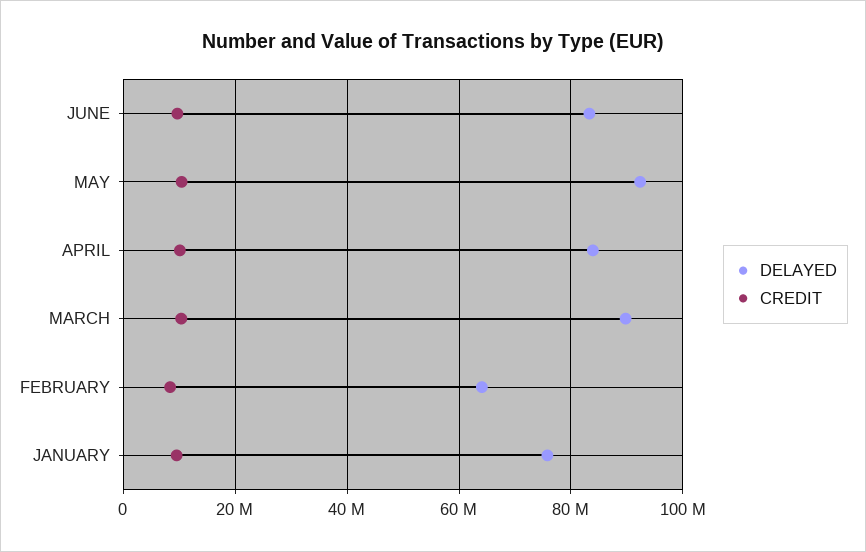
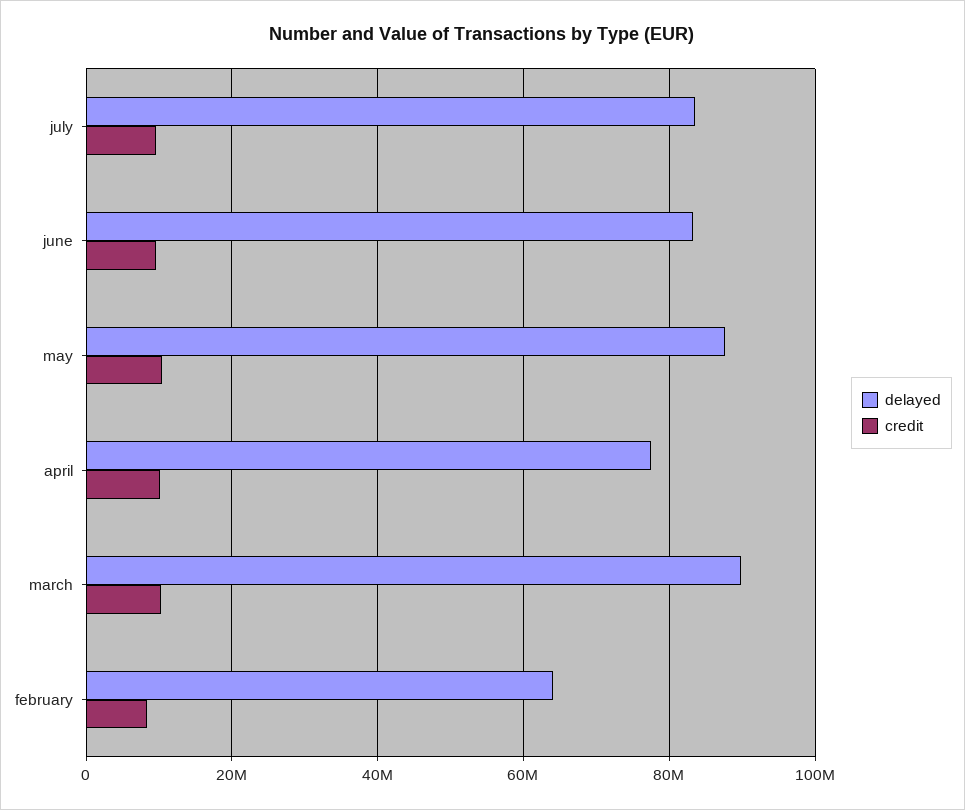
DELAYED, MAY: 92000000 -> 88000000
DELAYED, APRIL: 84000000 -> 78000000
DELAYED, JANUARY: 76000000 -> none
CREDIT, JANUARY: 10000000 -> none
DELAYED, july: none -> 84000000
CREDIT, july: none -> 10000000

